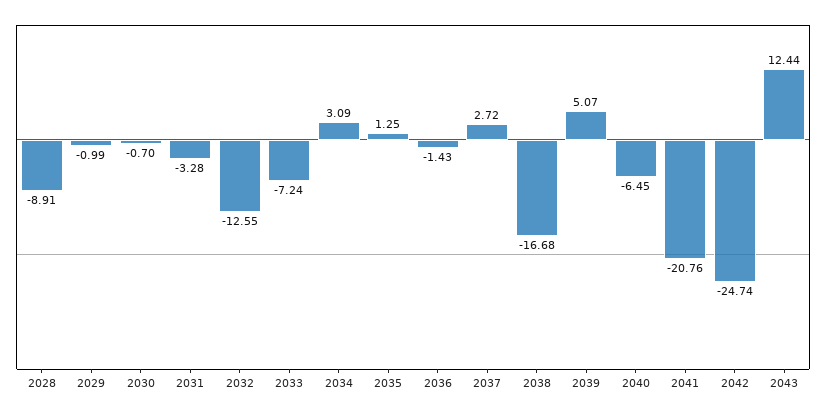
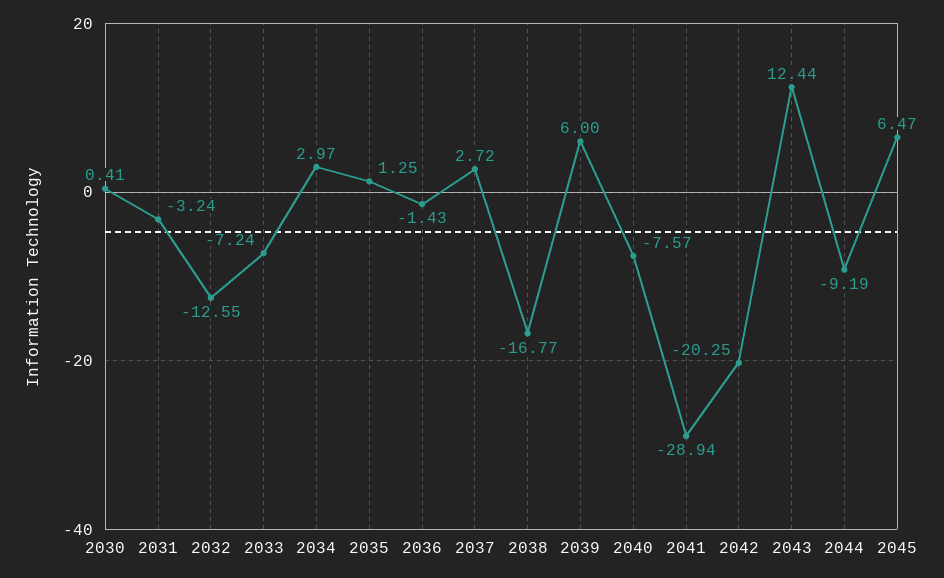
2028: -8.91 -> none
2029: -0.99 -> none
2030: -0.7 -> 0.41
2031: -3.28 -> -3.24
2034: 3.09 -> 2.97
2038: -16.68 -> -16.77
2039: 5.07 -> 6
2040: -6.45 -> -7.57
2041: -20.76 -> -28.94
2042: -24.74 -> -20.25
2044: none -> -9.19
2045: none -> 6.47

